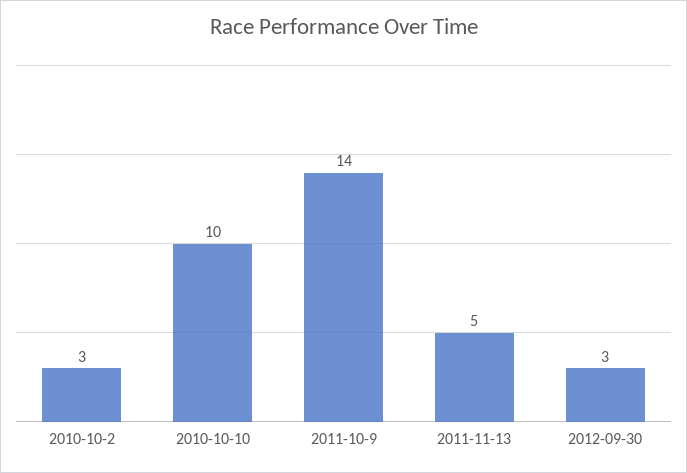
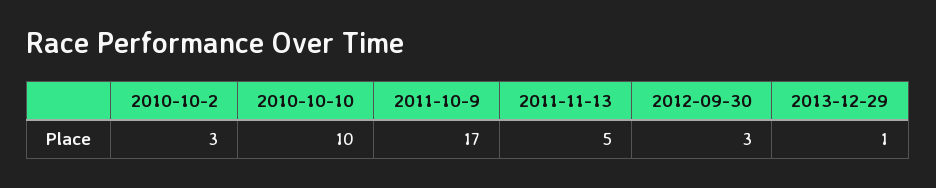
2011-10-9: 14 -> 17
2013-12-29: none -> 1

